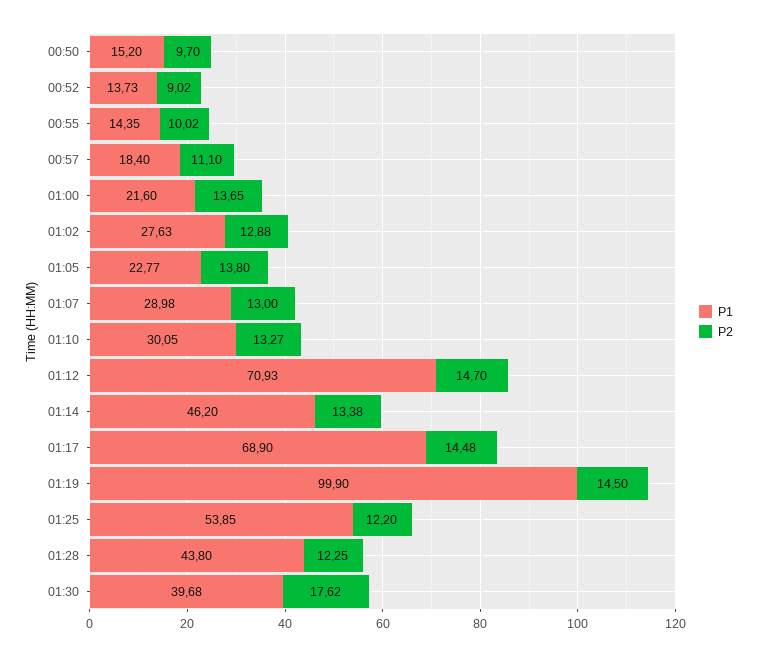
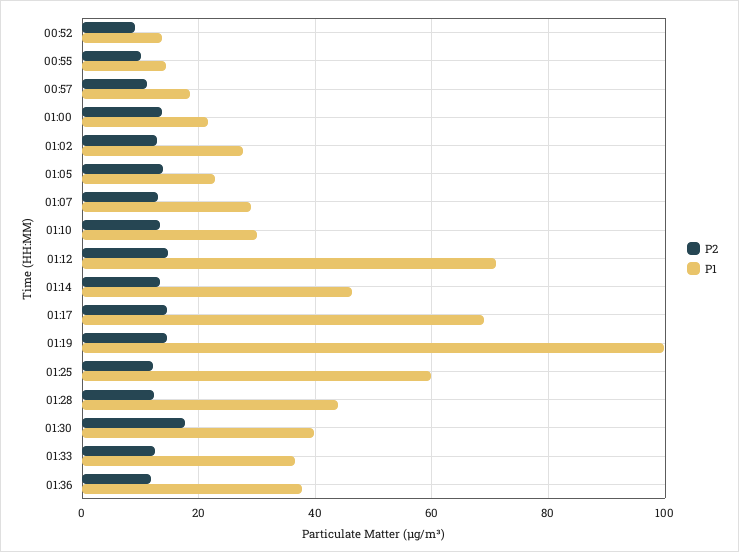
P1, 00:50: 15.2 -> none
P2, 00:50: 9.7 -> none
P1, 01:25: 53.85 -> 60
P2, 01:33: none -> 12
P1, 01:33: none -> 36
P2, 01:36: none -> 12
P1, 01:36: none -> 38

